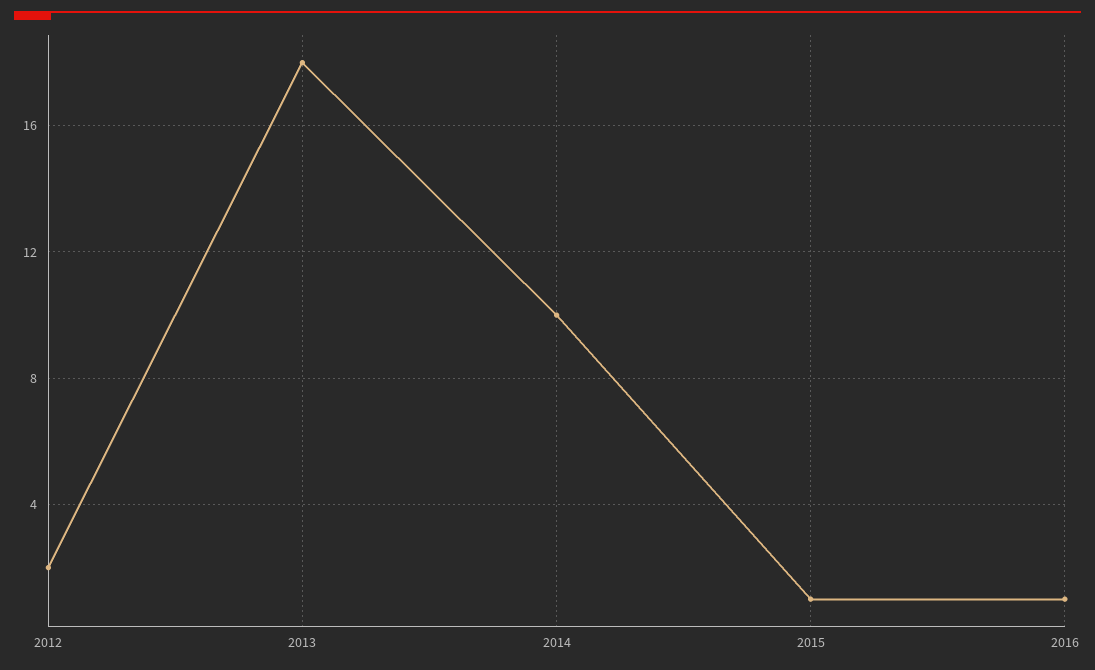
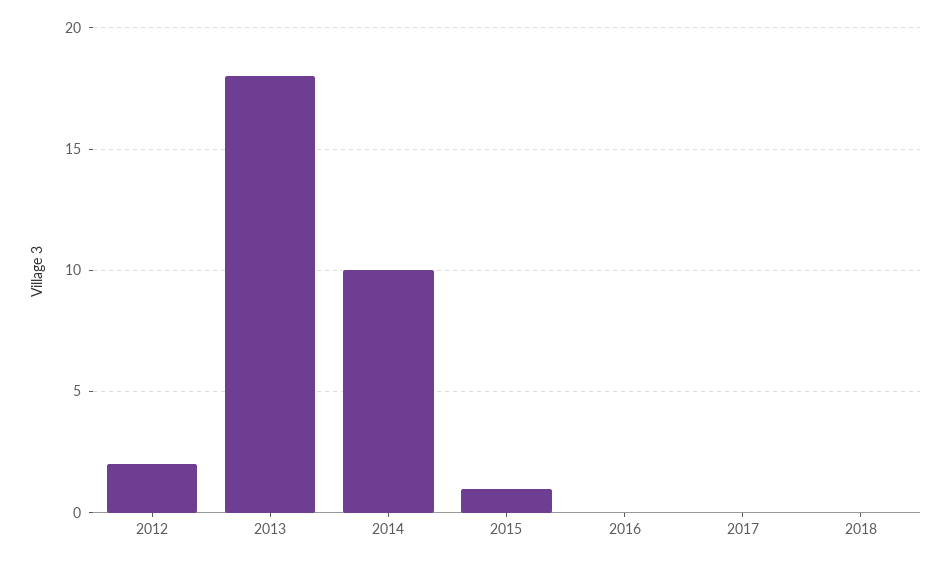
2016: 1 -> 0
2017: none -> 0
2018: none -> 0

